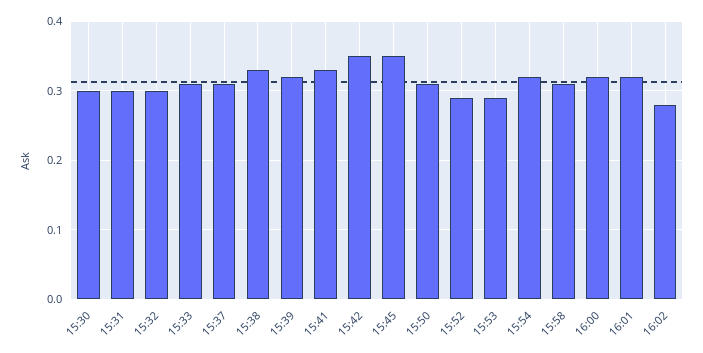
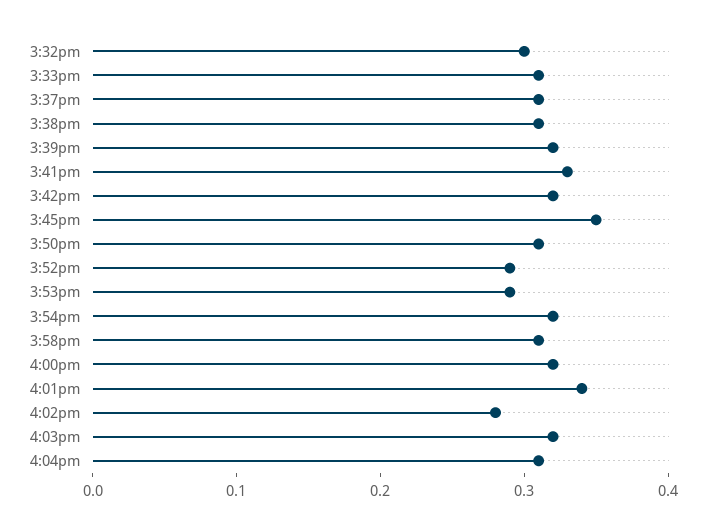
15:30: 0.3 -> none
15:31: 0.3 -> none
15:38: 0.33 -> 0.31
15:42: 0.35 -> 0.32
16:01: 0.32 -> 0.34
4:03pm: none -> 0.32
4:04pm: none -> 0.31

